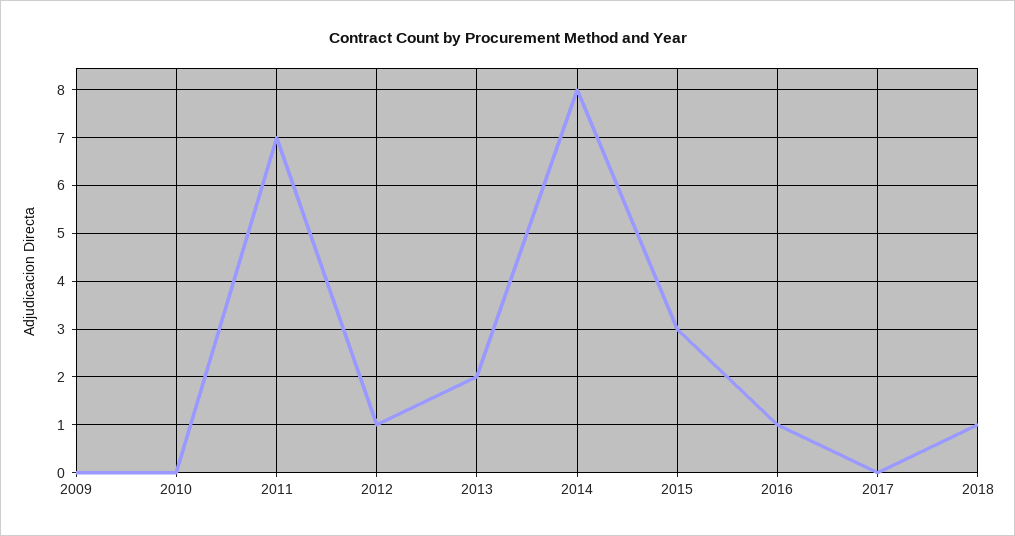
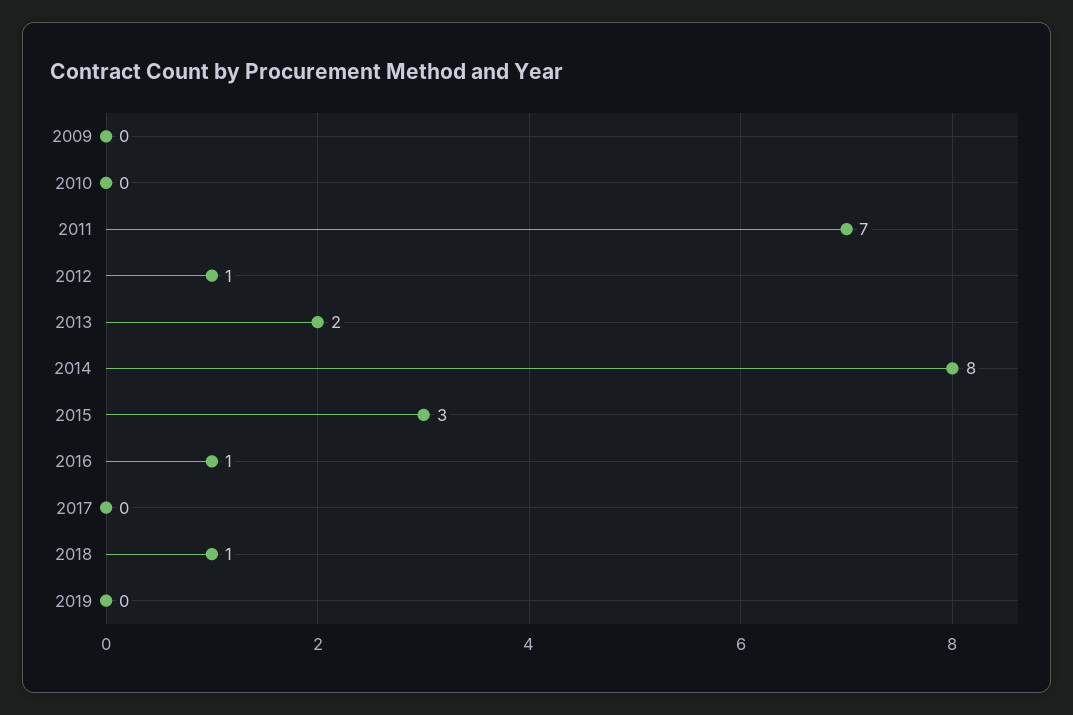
2019: none -> 0

